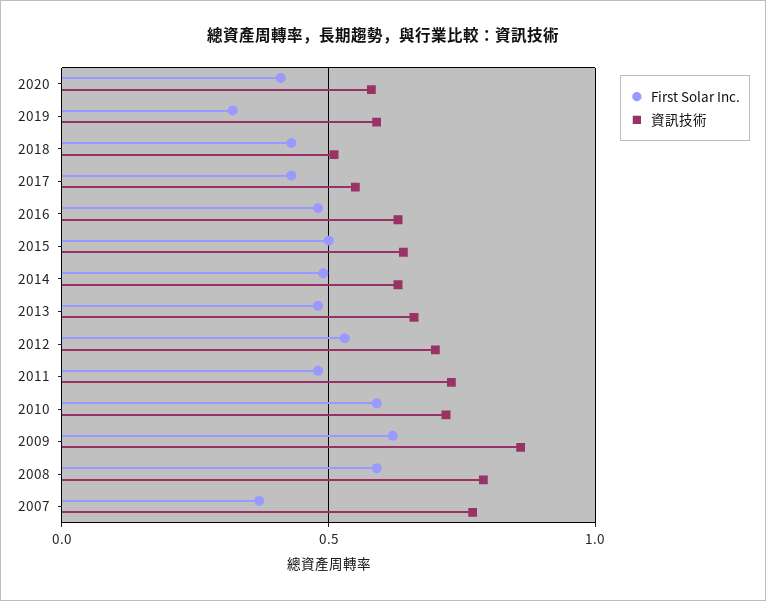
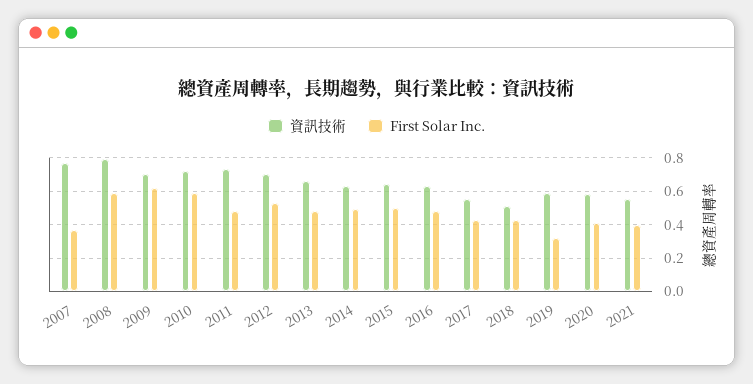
資訊技術, 2009: 0.85 -> 0.7
資訊技術, 2021: none -> 0.55
First Solar Inc., 2021: none -> 0.4

